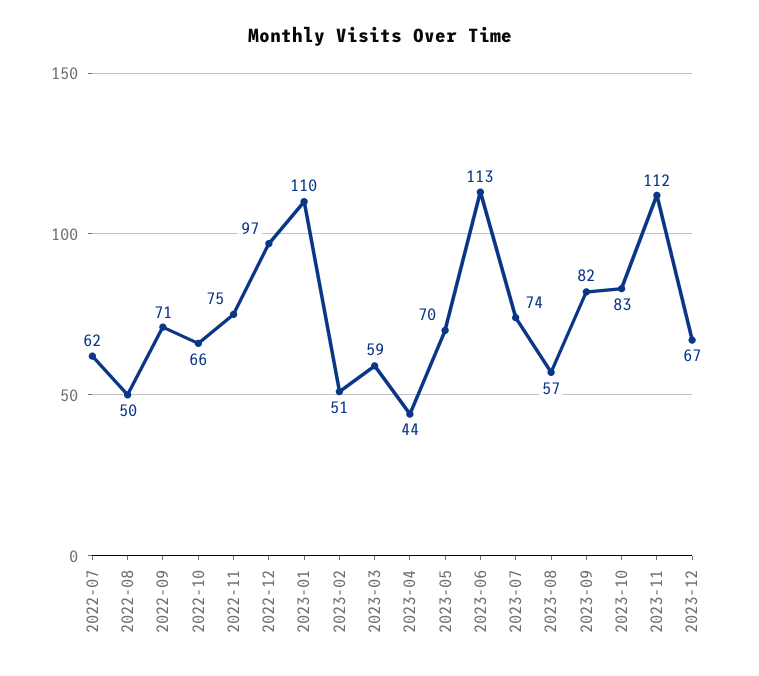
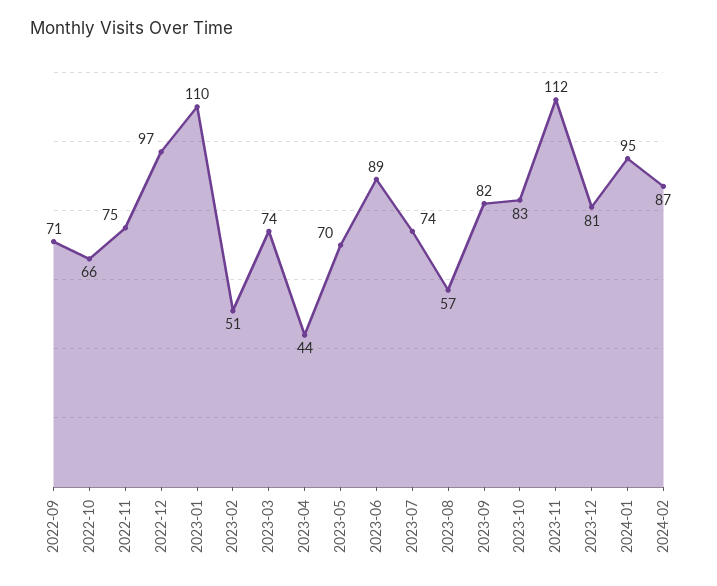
2022-07: 62 -> none
2022-08: 50 -> none
2023-03: 59 -> 74
2023-06: 113 -> 89
2023-12: 67 -> 81
2024-01: none -> 95
2024-02: none -> 87

